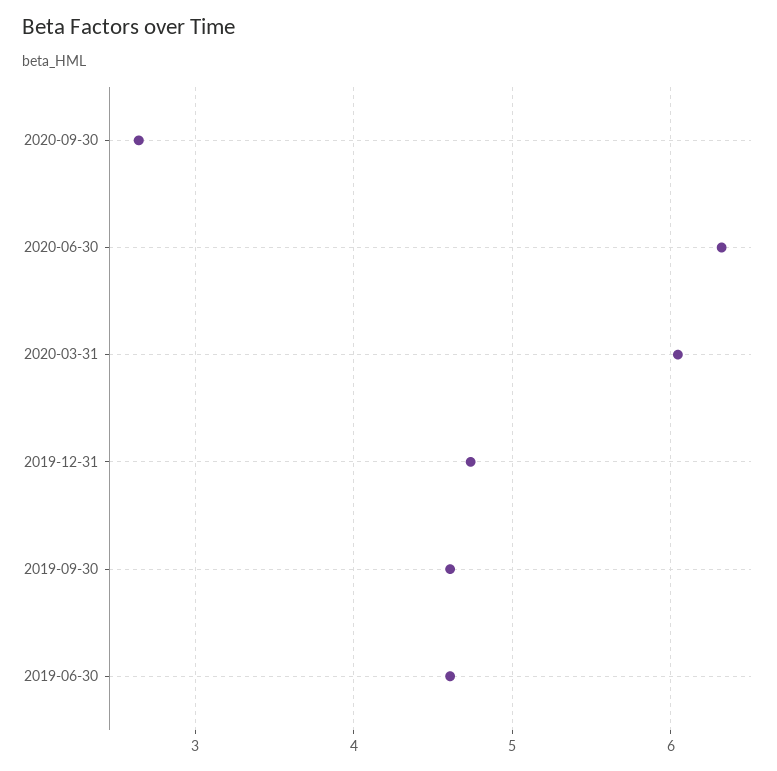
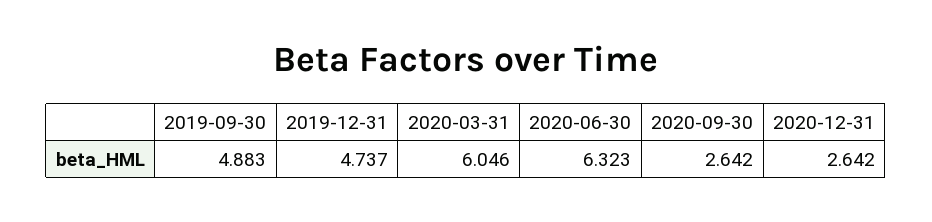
2019-09-30: 4.6 -> 4.883
2019-06-30: 4.6 -> none
2020-12-31: none -> 2.642

